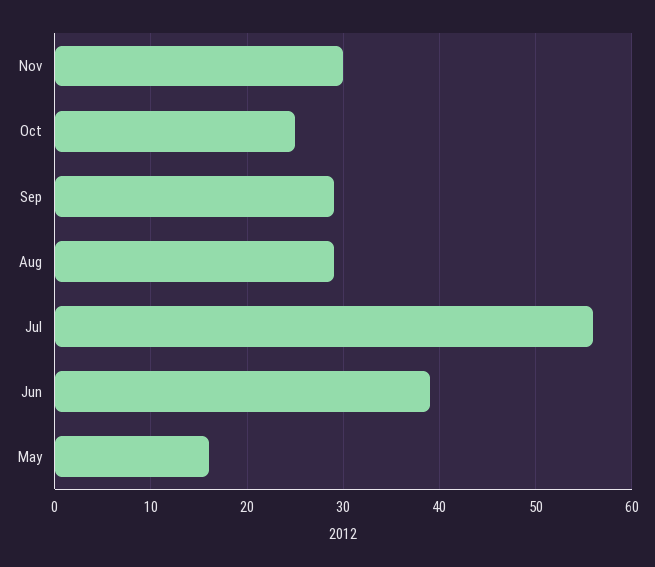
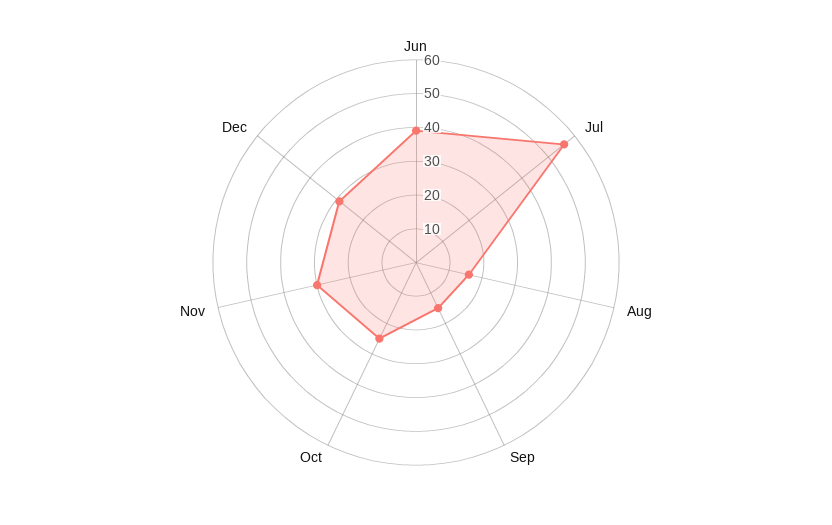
Sep: 29 -> 15
Aug: 29 -> 15
May: 16 -> none
Dec: none -> 30

